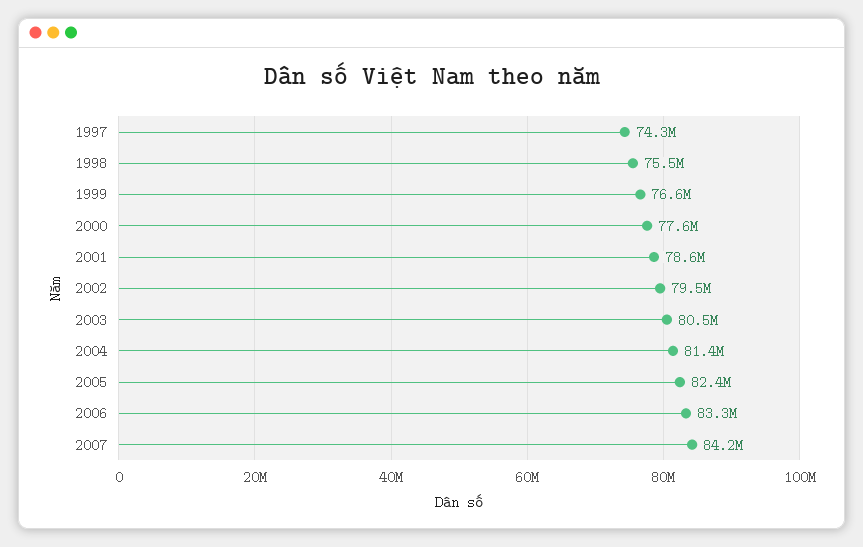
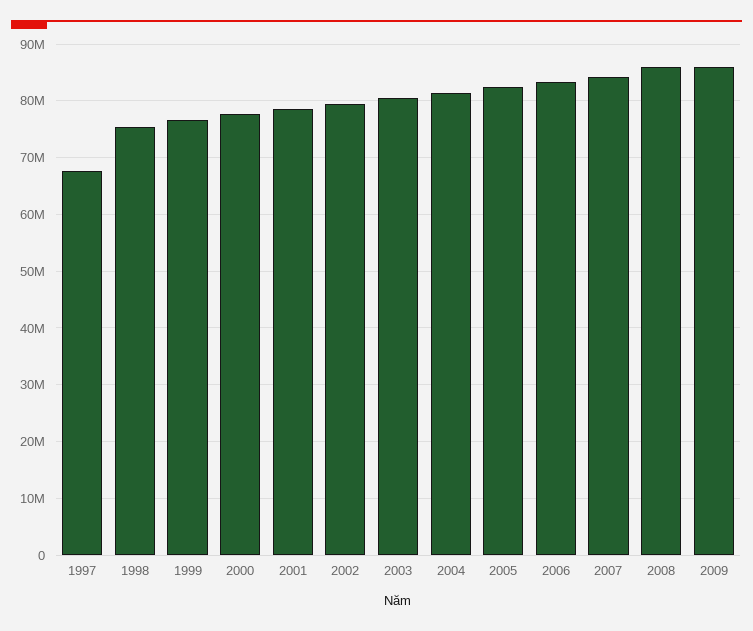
1997: 74300000 -> 68000000
2008: none -> 86000000
2009: none -> 86000000

